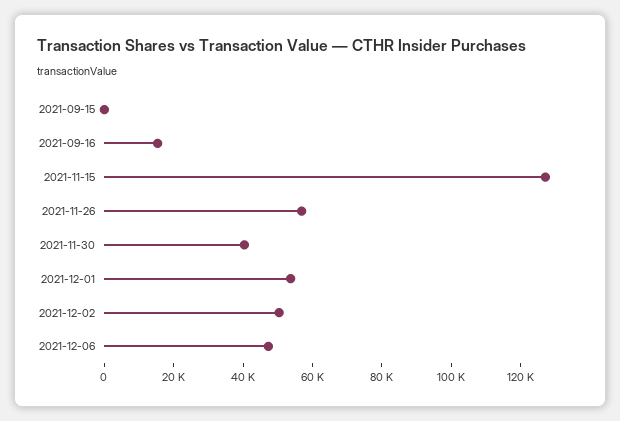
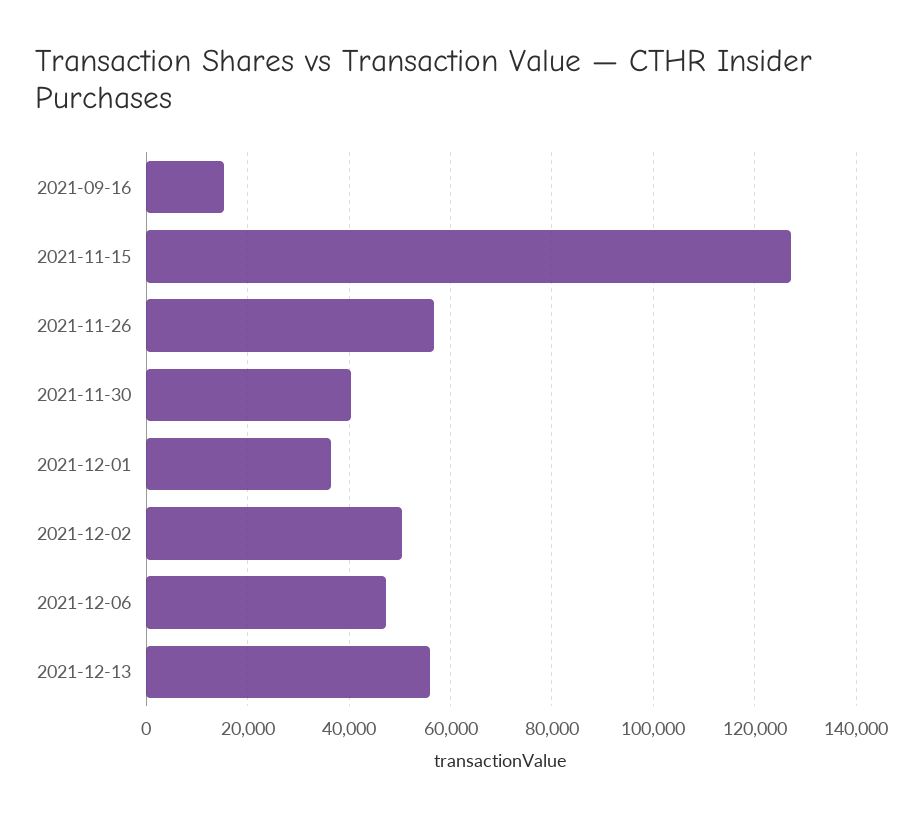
2021-09-15: 0 -> none
2021-12-01: 55000 -> 36000
2021-12-13: none -> 56000

